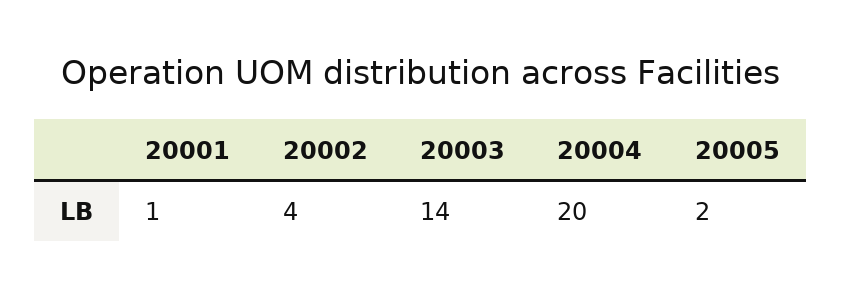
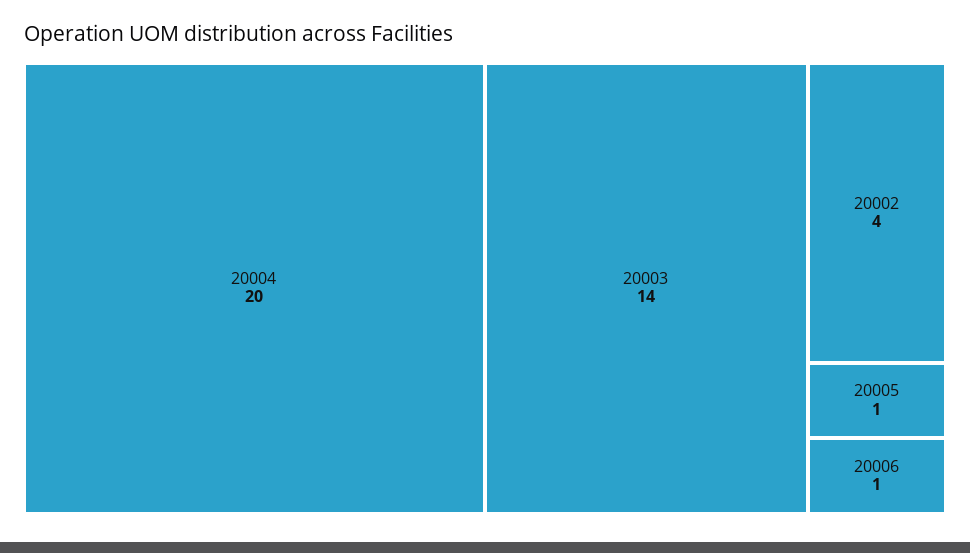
20001: 1 -> none
20005: 2 -> 1
20006: none -> 1

